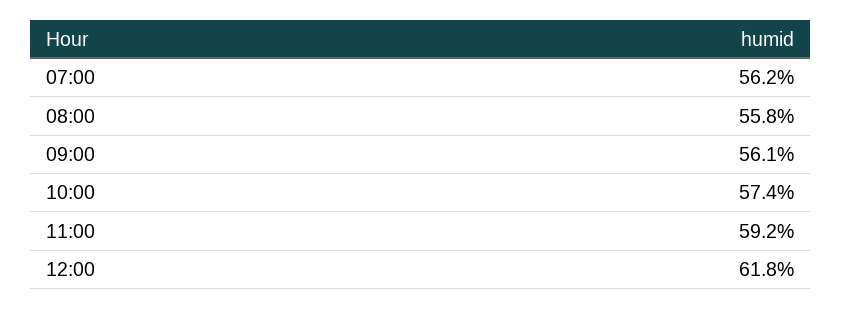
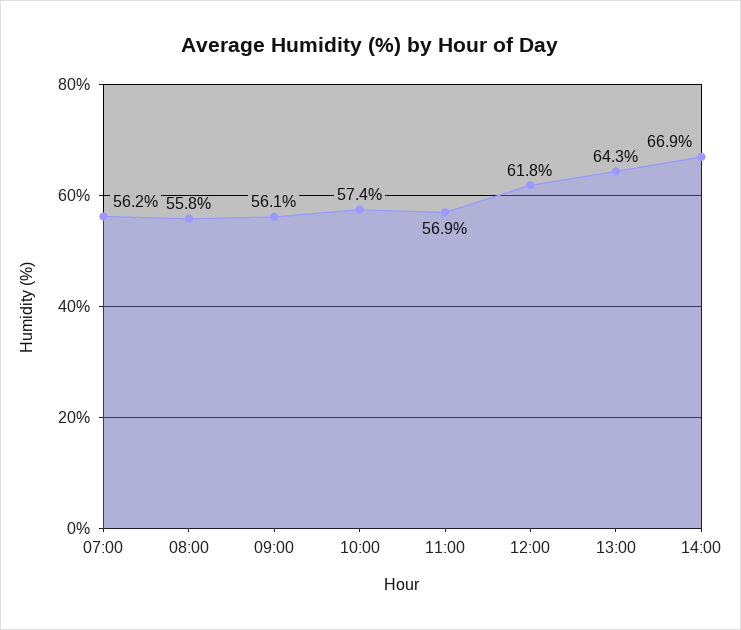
11:00: 59.2 -> 56.9
13:00: none -> 64.3
14:00: none -> 66.9

